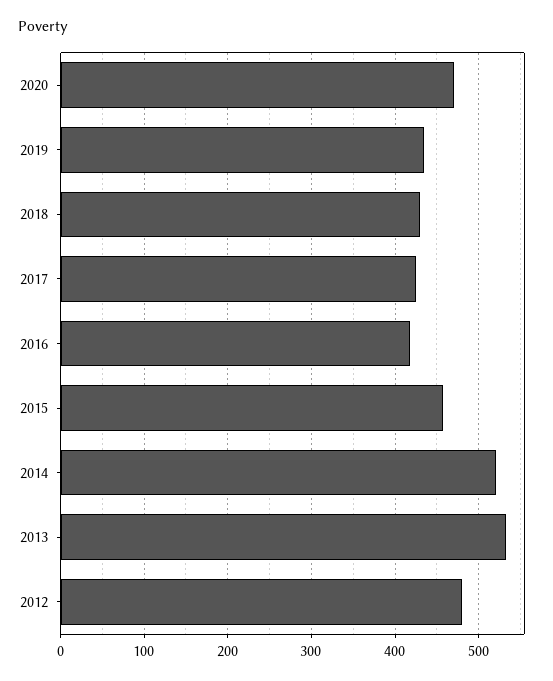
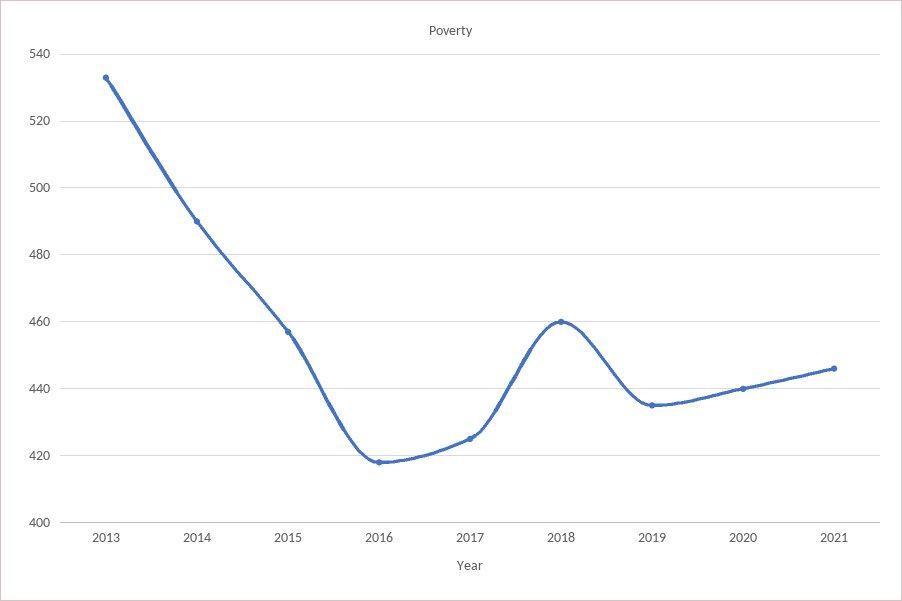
2020: 470 -> 440
2018: 430 -> 460
2014: 520 -> 490
2012: 480 -> none
2021: none -> 445

